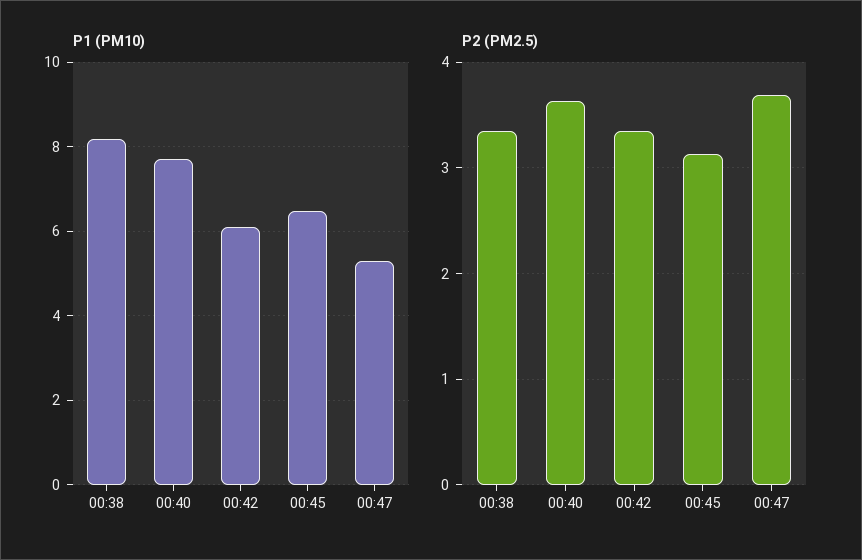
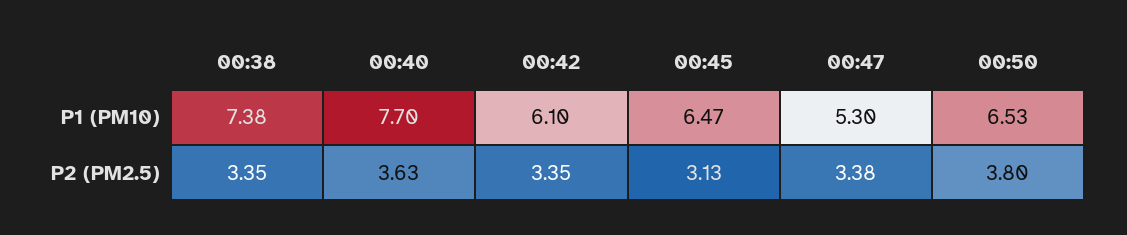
P1 (PM10), 00:38: 8.2 -> 7.38
P2 (PM2.5), 00:47: 3.7 -> 3.38
P1 (PM10), 00:50: none -> 6.53
P2 (PM2.5), 00:50: none -> 3.8

